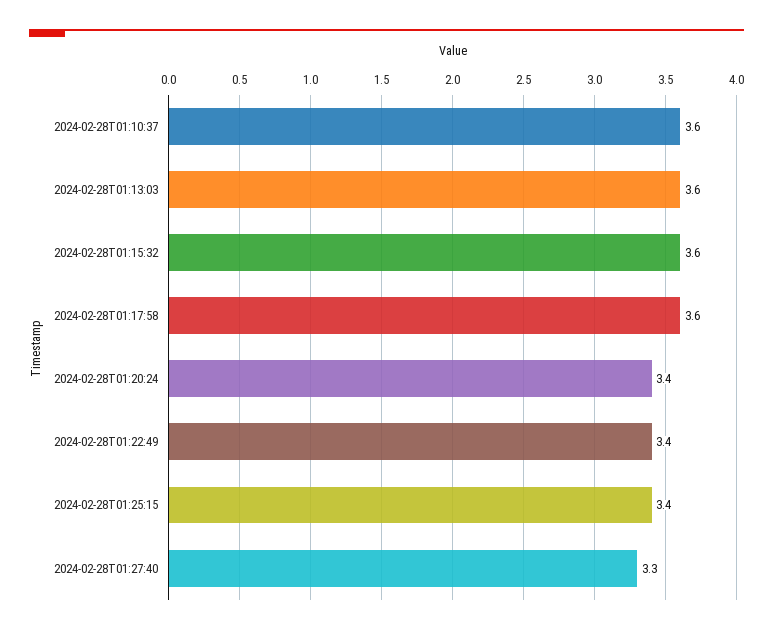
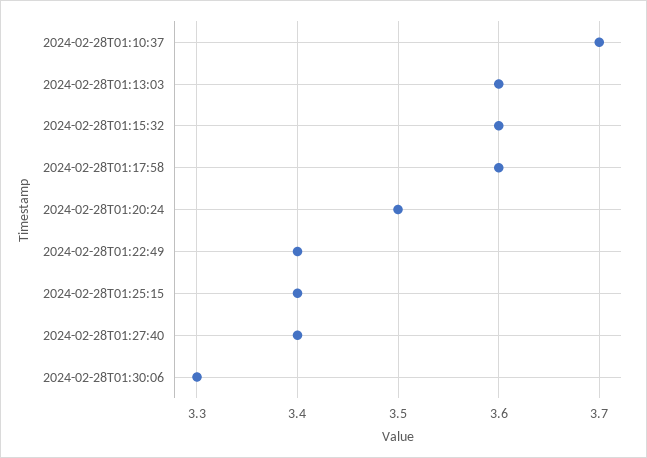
2024-02-28T01:10:37: 3.6 -> 3.7
2024-02-28T01:20:24: 3.4 -> 3.5
2024-02-28T01:27:40: 3.3 -> 3.4
2024-02-28T01:30:06: none -> 3.3

